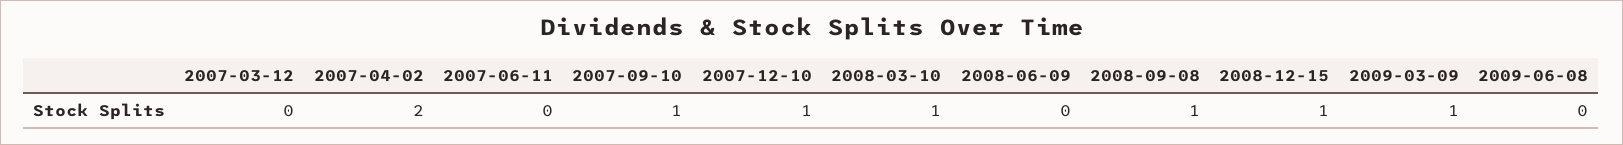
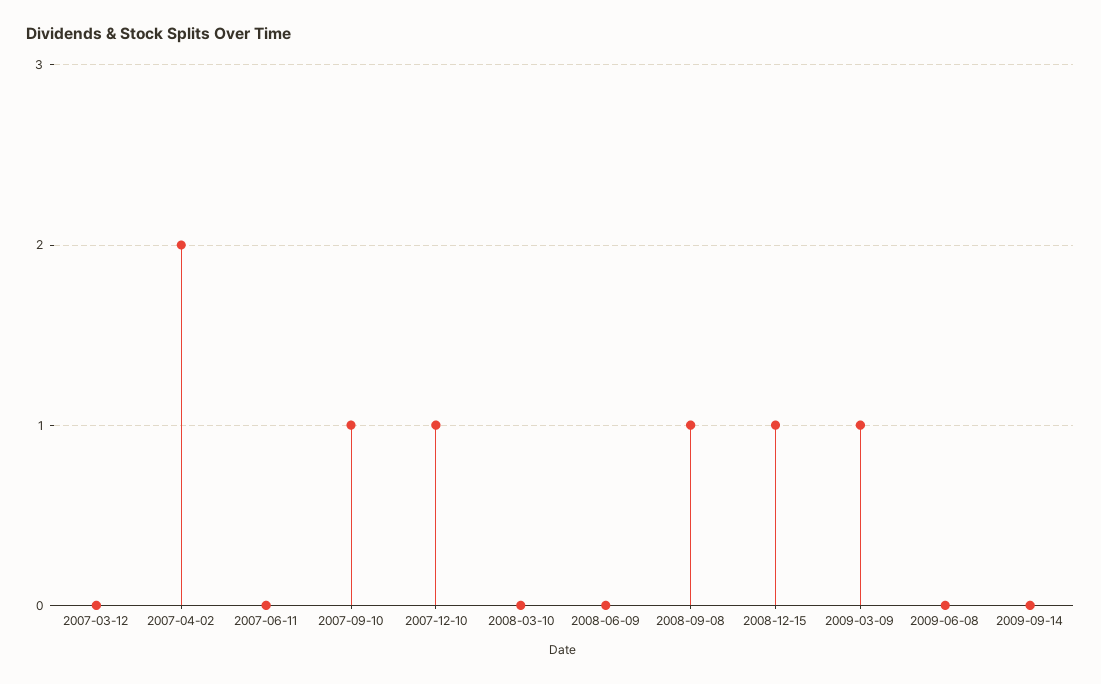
2008-03-10: 1 -> 0
2009-09-14: none -> 0

